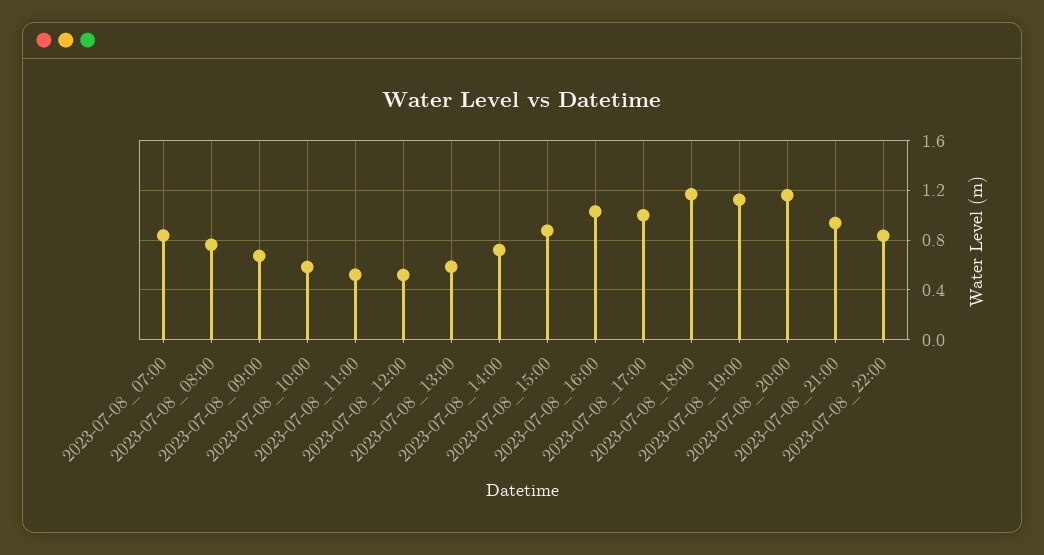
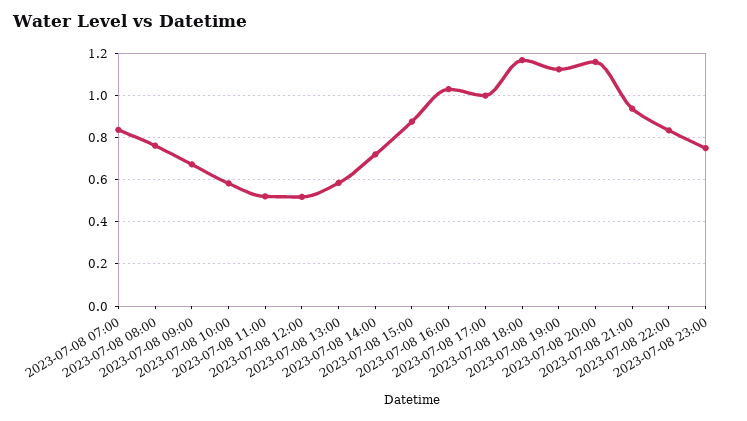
2023-07-08 23:00: none -> 0.75

